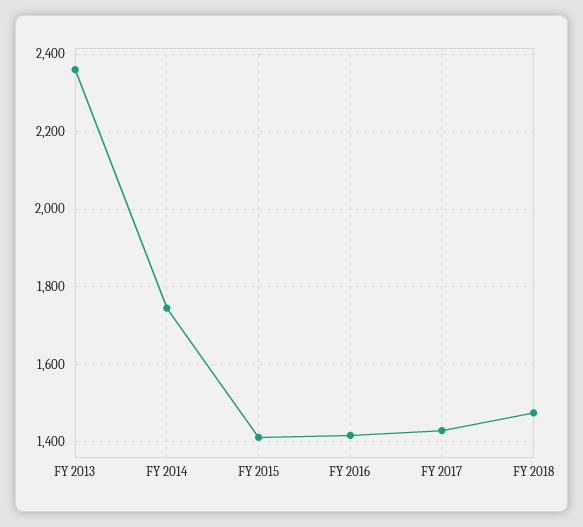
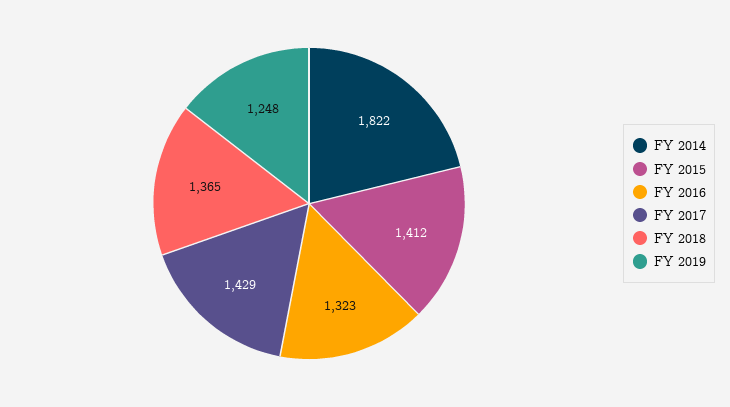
FY 2013: 2360 -> none
FY 2014: 1740 -> 1822
FY 2016: 1420 -> 1323
FY 2018: 1480 -> 1365
FY 2019: none -> 1248

